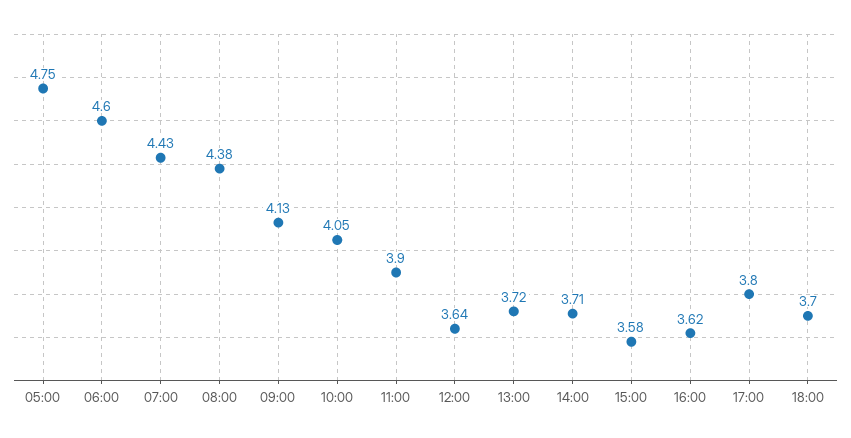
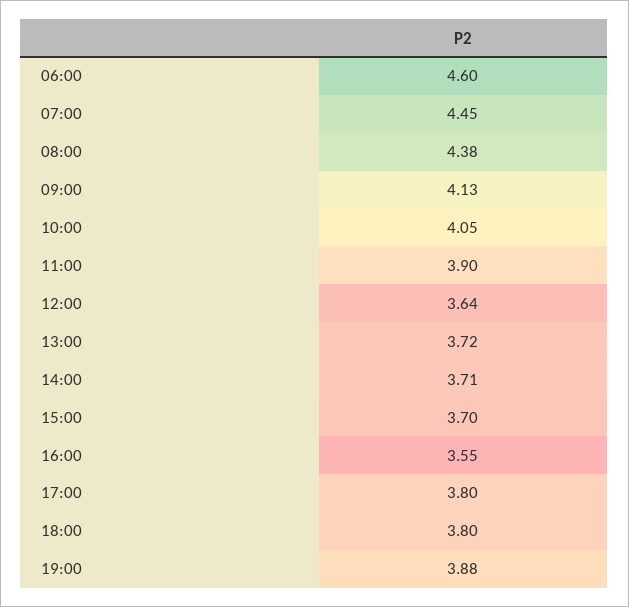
05:00: 4.75 -> none
07:00: 4.43 -> 4.45
15:00: 3.58 -> 3.7
16:00: 3.62 -> 3.55
18:00: 3.7 -> 3.8
19:00: none -> 3.88

